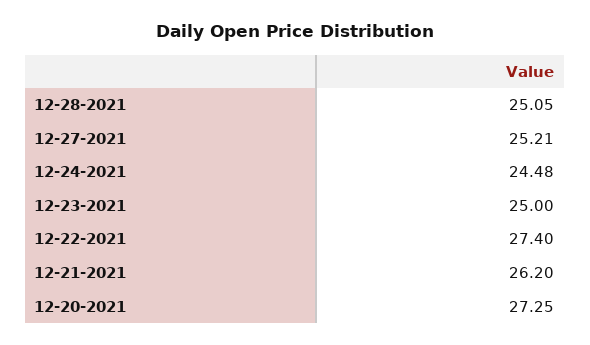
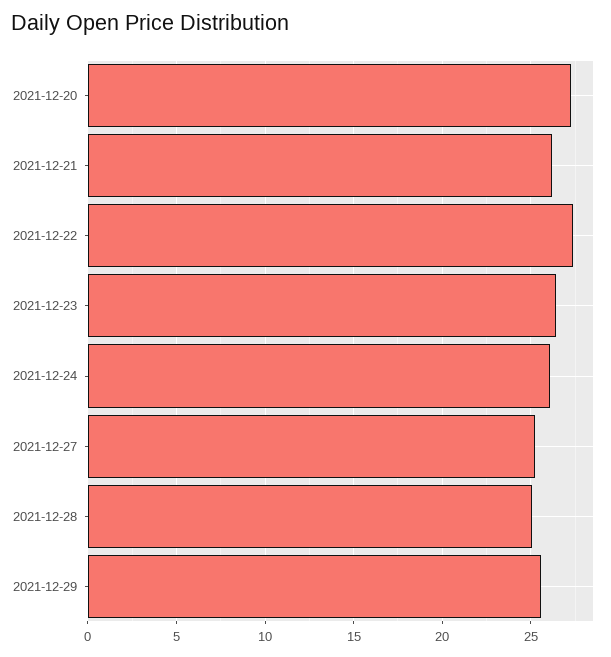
12-24-2021: 24.48 -> 26
12-23-2021: 25 -> 26.5
2021-12-29: none -> 25.5

